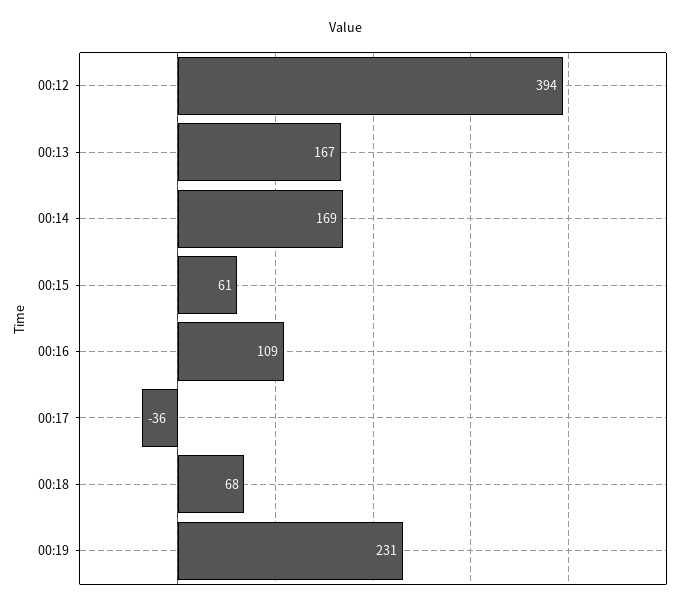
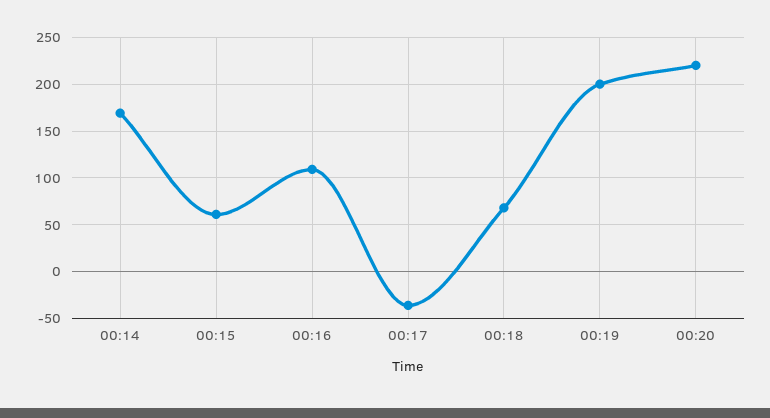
00:12: 394 -> none
00:13: 167 -> none
00:19: 231 -> 200
00:20: none -> 220

